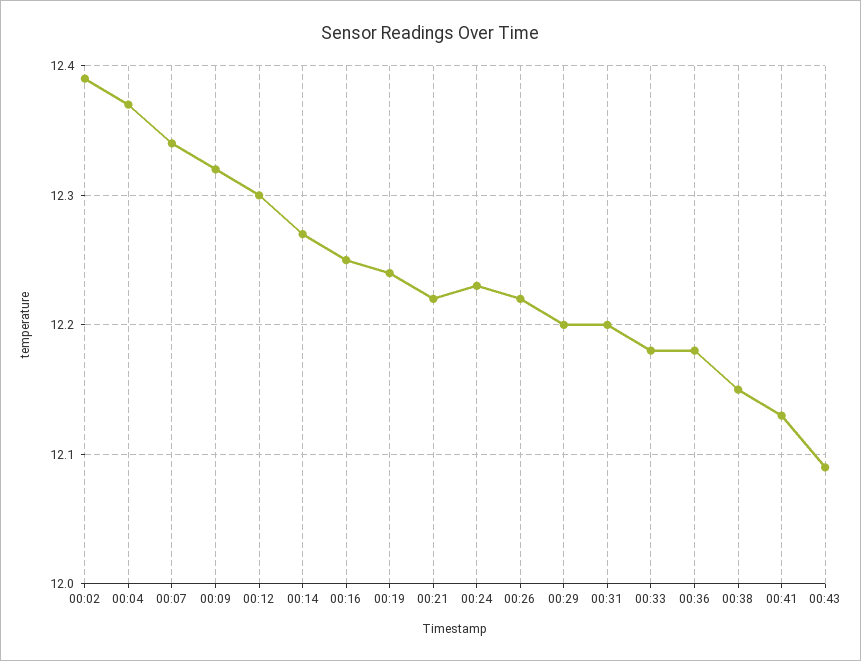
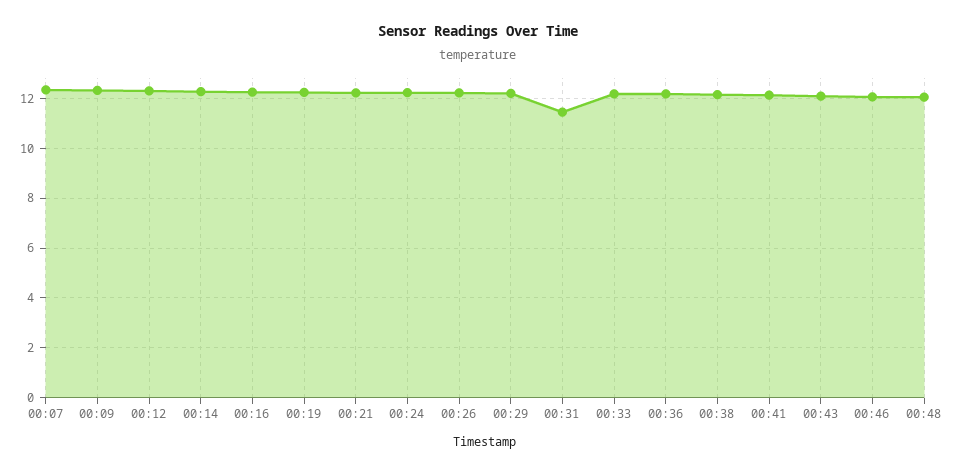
00:02: 12.39 -> none
00:04: 12.37 -> none
00:31: 12.2 -> 11.5
00:46: none -> 12
00:48: none -> 12

